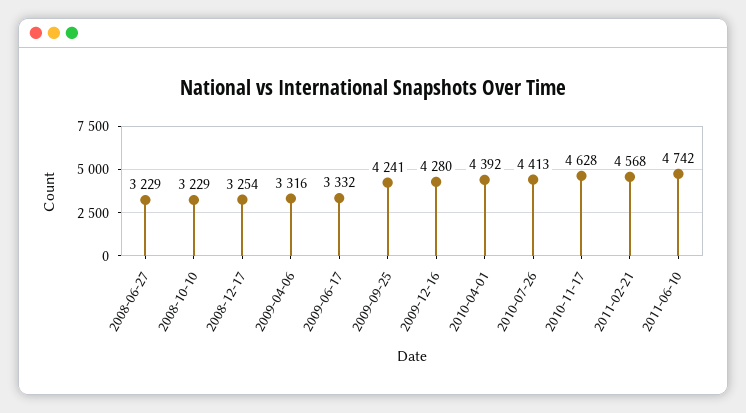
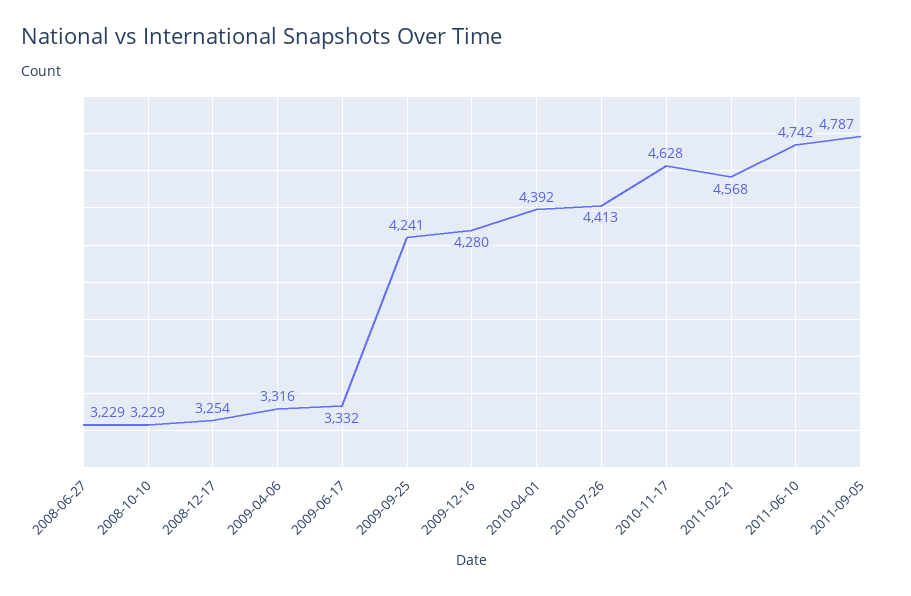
2011-09-05: none -> 4787

